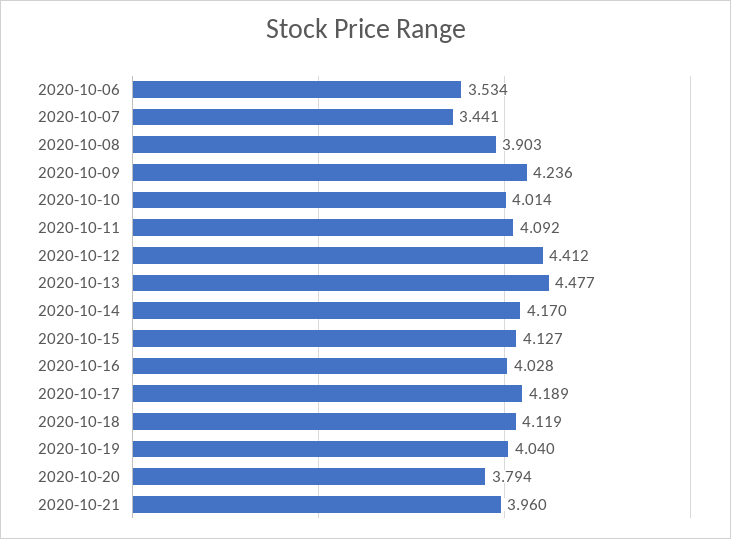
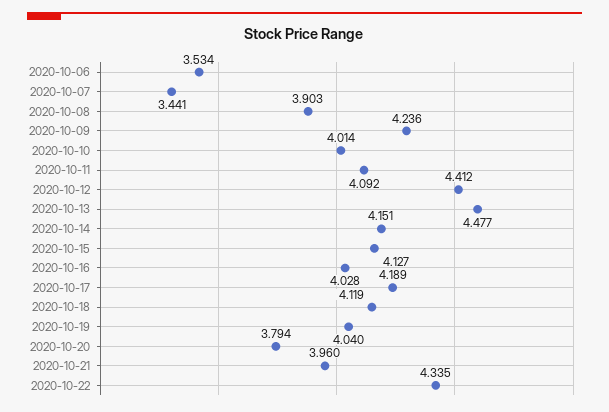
2020-10-14: 4.17 -> 4.151
2020-10-22: none -> 4.335

